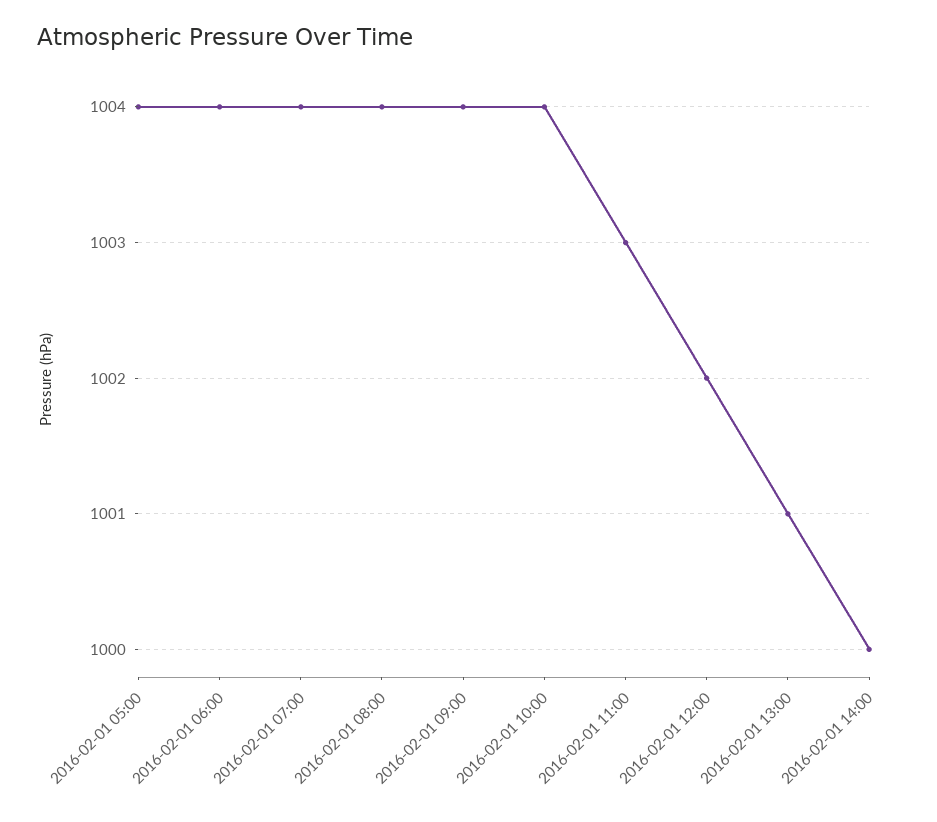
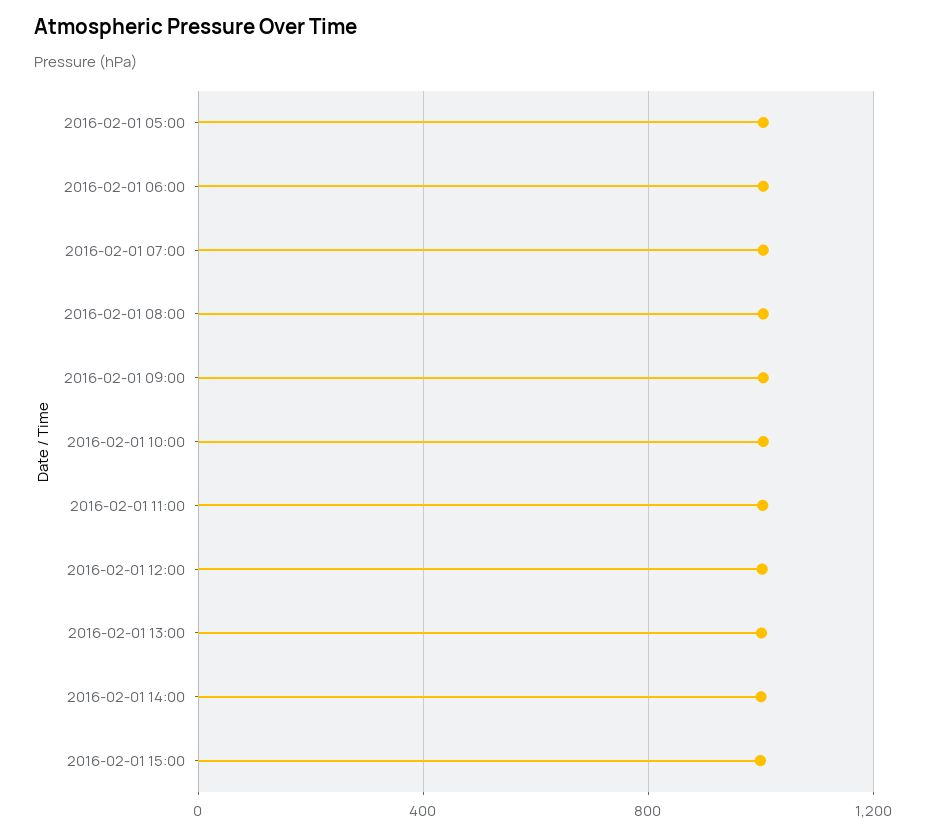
2016-02-01 15:00: none -> 1000

